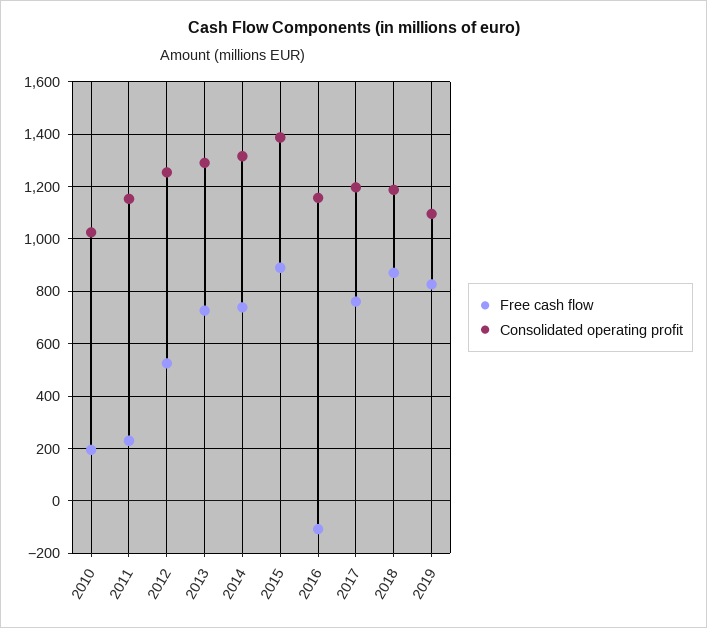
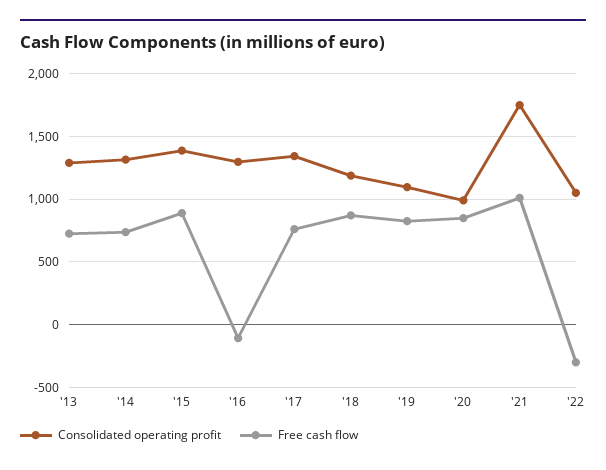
Free cash flow, 2010: 200 -> none
Consolidated operating profit, 2010: 1025 -> none
Free cash flow, 2011: 225 -> none
Consolidated operating profit, 2011: 1150 -> none
Free cash flow, 2012: 525 -> none
Consolidated operating profit, 2012: 1250 -> none
Consolidated operating profit, 2016: 1150 -> 1300
Consolidated operating profit, 2017: 1200 -> 1350
Consolidated operating profit, '20: none -> 1000
Free cash flow, '20: none -> 850
Consolidated operating profit, '21: none -> 1750
Free cash flow, '21: none -> 1000
Consolidated operating profit, '22: none -> 1050
Free cash flow, '22: none -> -300

